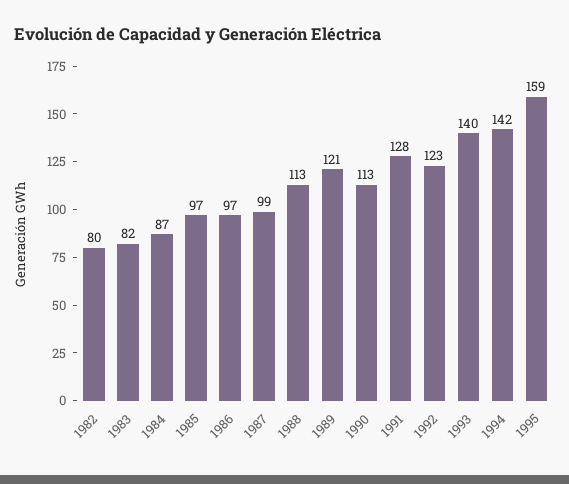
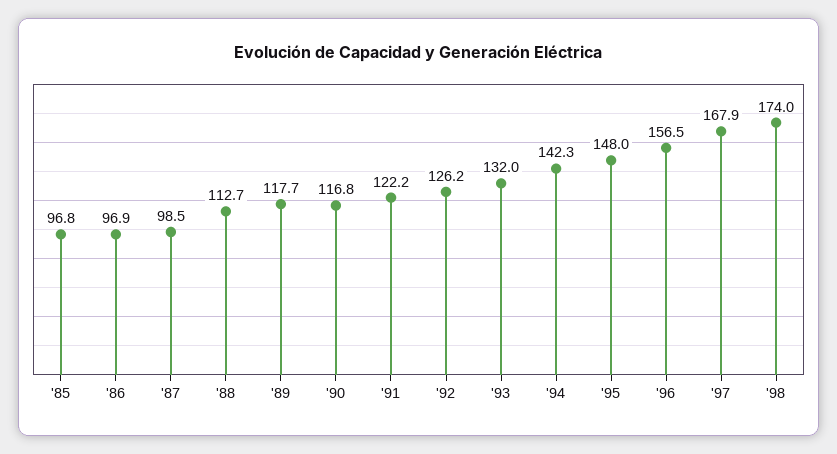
1982: 80 -> none
1983: 82 -> none
1984: 87 -> none
1989: 121 -> 117.7
1990: 113 -> 116.8
1991: 128 -> 122.2
1992: 123 -> 126.2
1993: 140 -> 132
1995: 159 -> 148
'96: none -> 156.5
'97: none -> 167.9
'98: none -> 174

